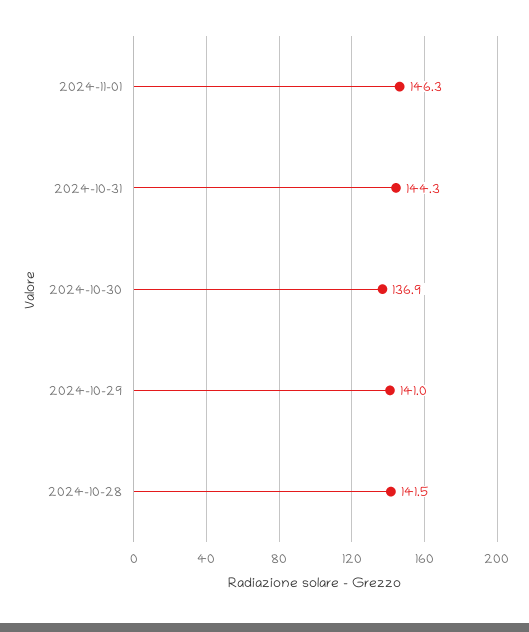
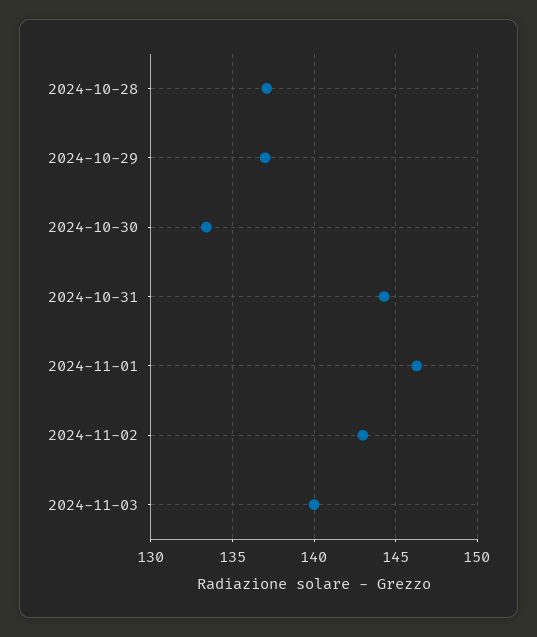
2024-10-30: 136.9 -> 133.5
2024-10-29: 141 -> 137
2024-10-28: 141.5 -> 137
2024-11-02: none -> 143
2024-11-03: none -> 140

